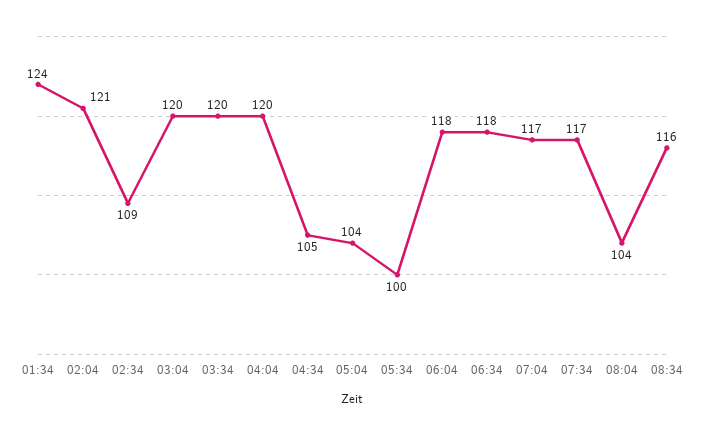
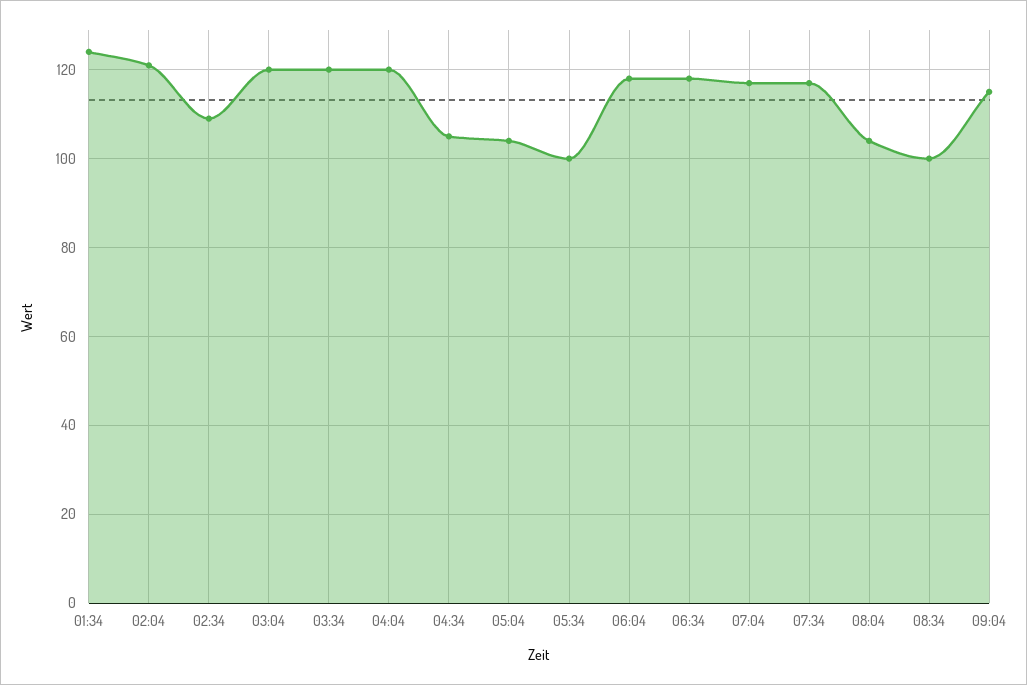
08:34: 116 -> 100
09:04: none -> 115

